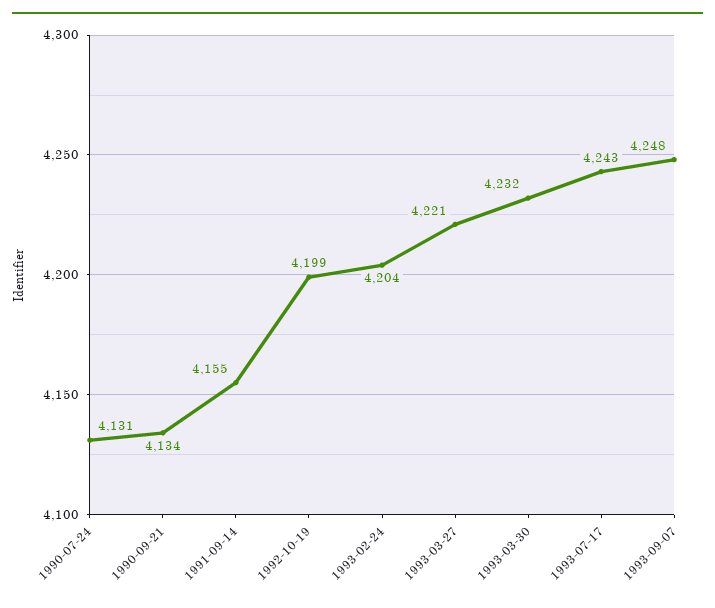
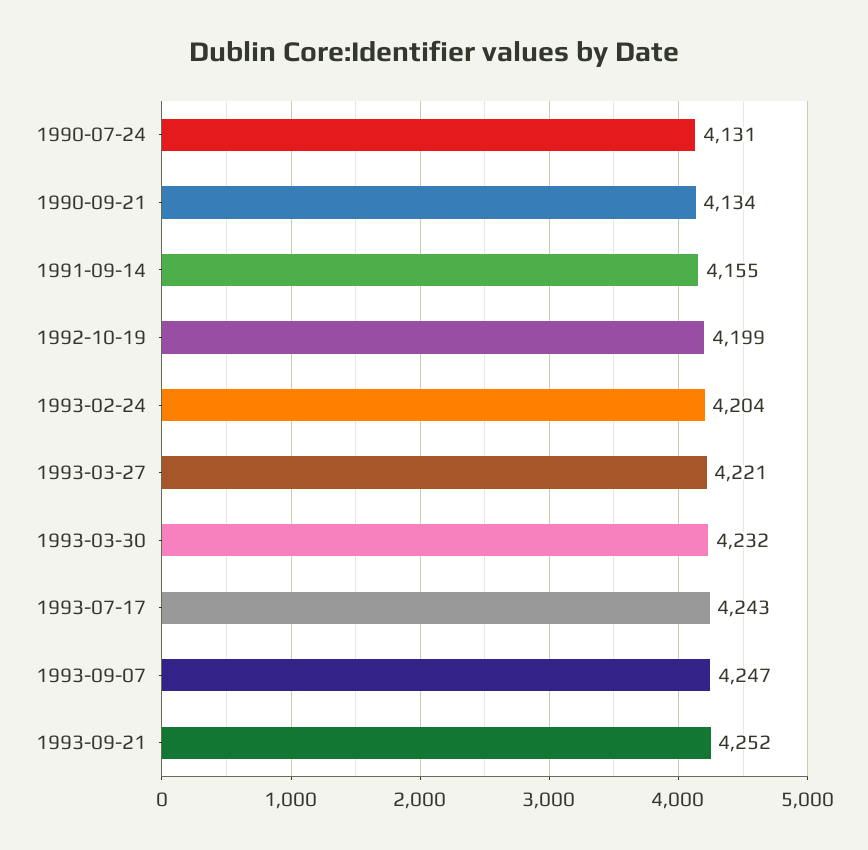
1993-09-07: 4248 -> 4247
1993-09-21: none -> 4252

